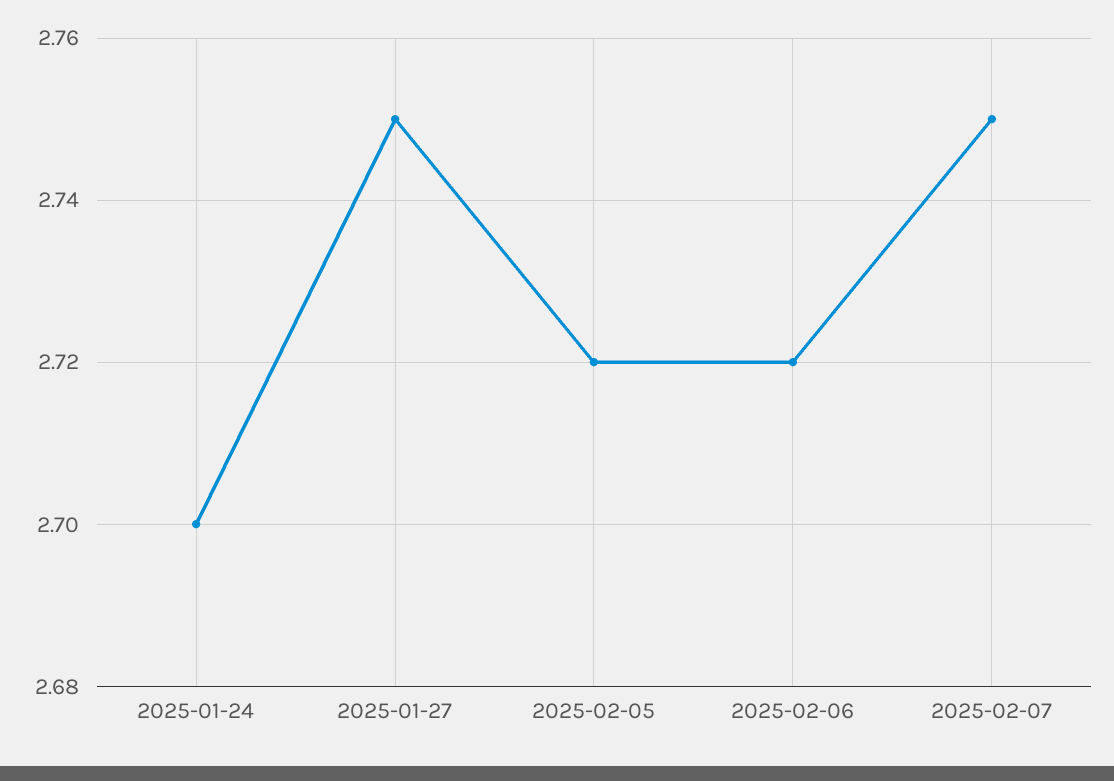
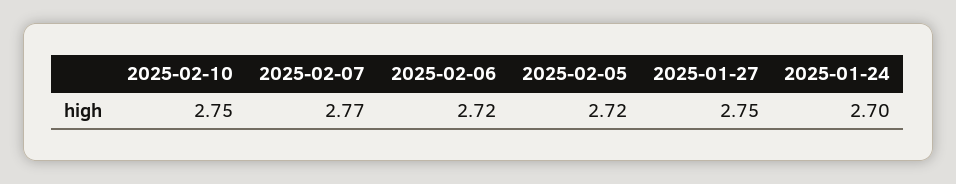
2025-02-07: 2.75 -> 2.77
2025-02-10: none -> 2.75

